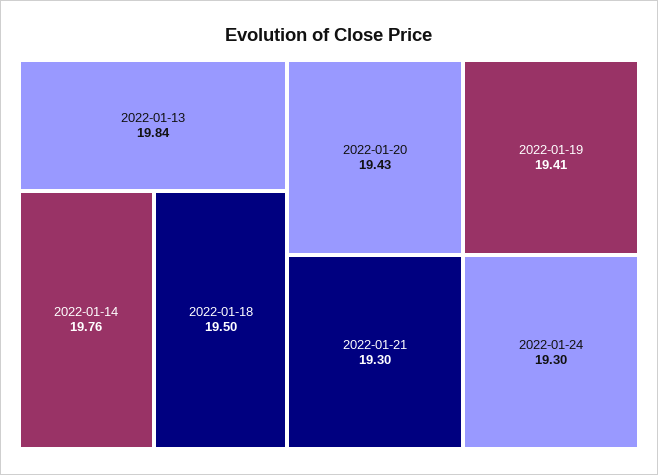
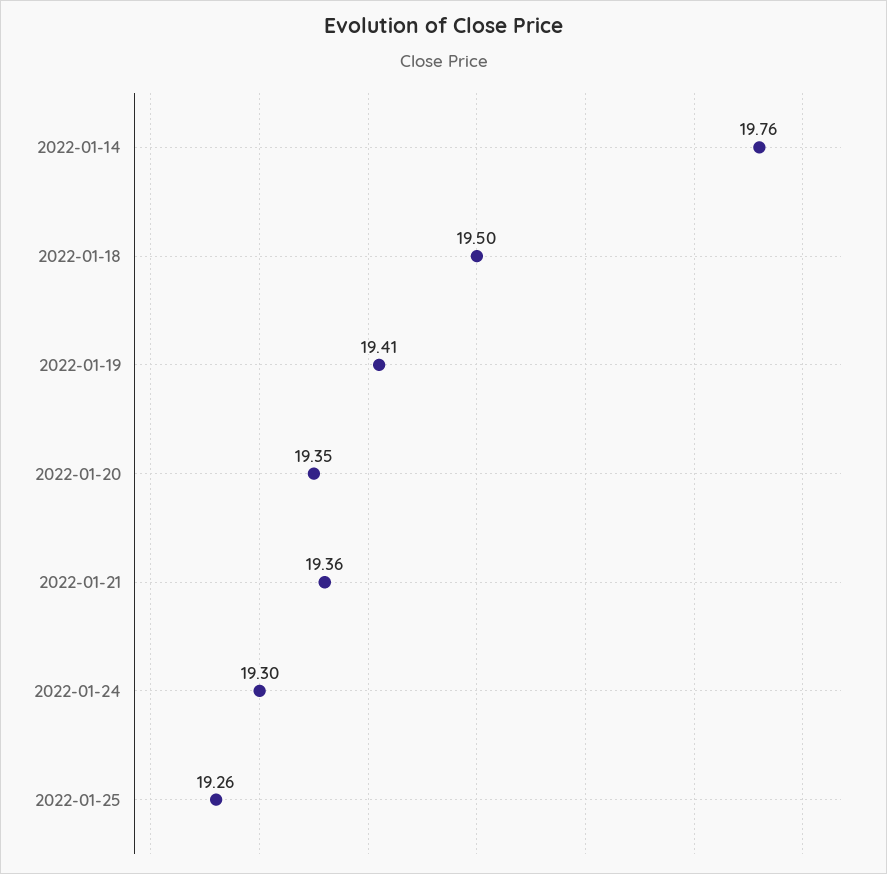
2022-01-13: 19.84 -> none
2022-01-20: 19.43 -> 19.35
2022-01-21: 19.3 -> 19.36
2022-01-25: none -> 19.26

